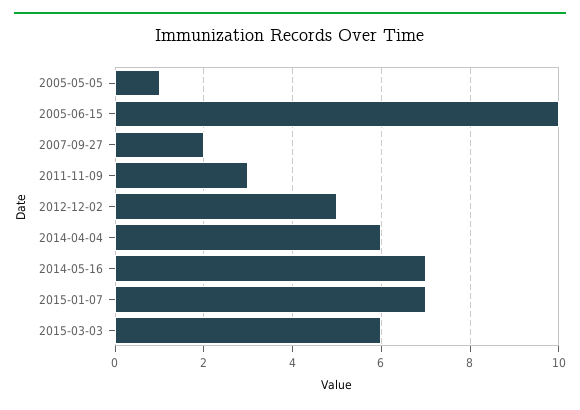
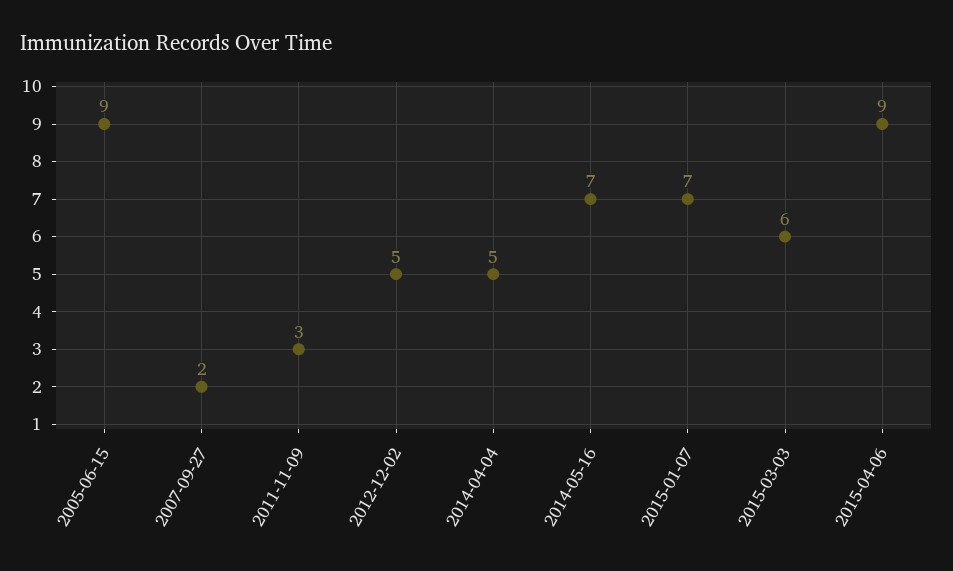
2005-05-05: 1 -> none
2005-06-15: 10 -> 9
2014-04-04: 6 -> 5
2015-04-06: none -> 9

